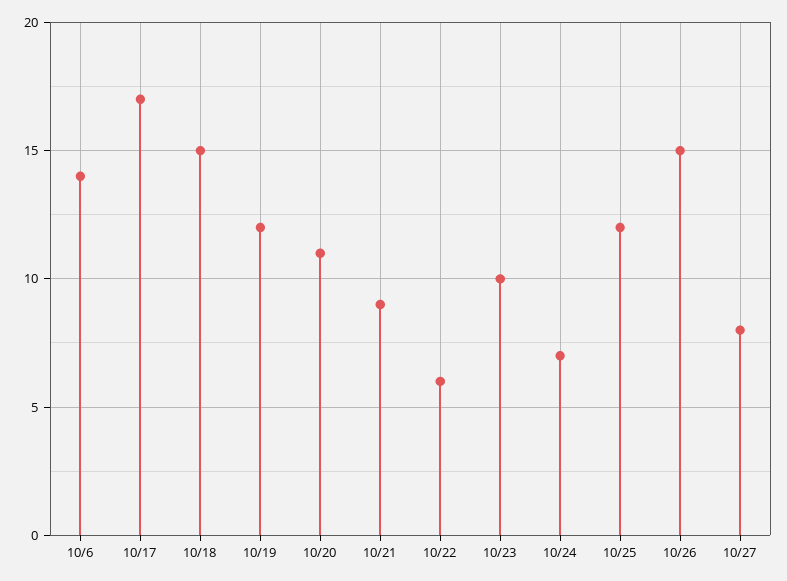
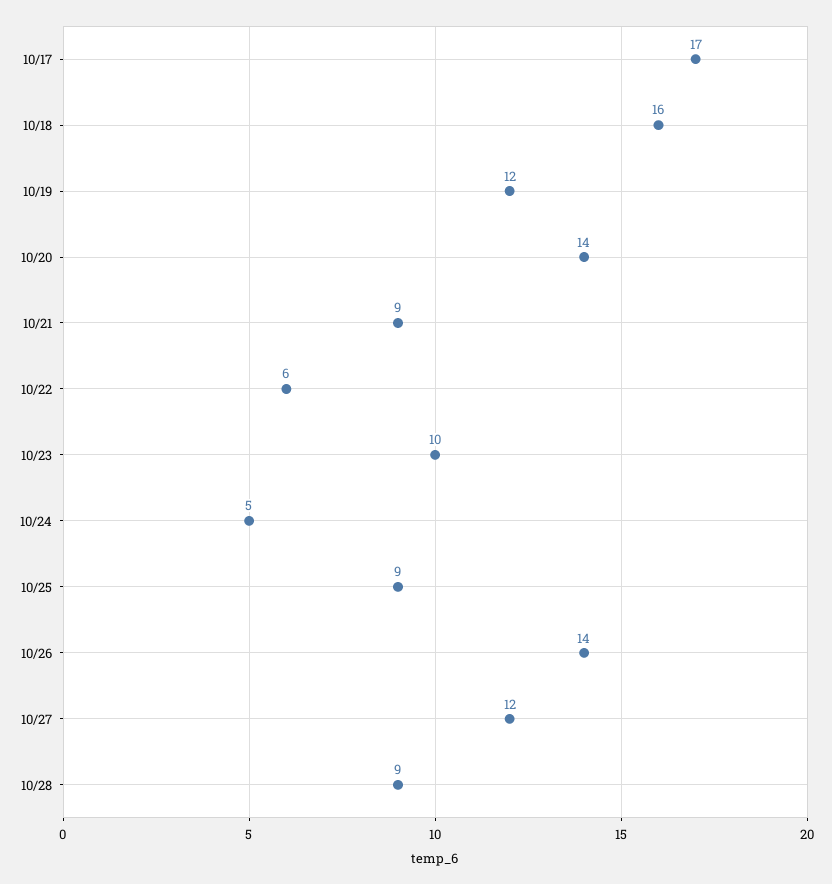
10/6: 14 -> none
10/18: 15 -> 16
10/20: 11 -> 14
10/24: 7 -> 5
10/25: 12 -> 9
10/26: 15 -> 14
10/27: 8 -> 12
10/28: none -> 9

